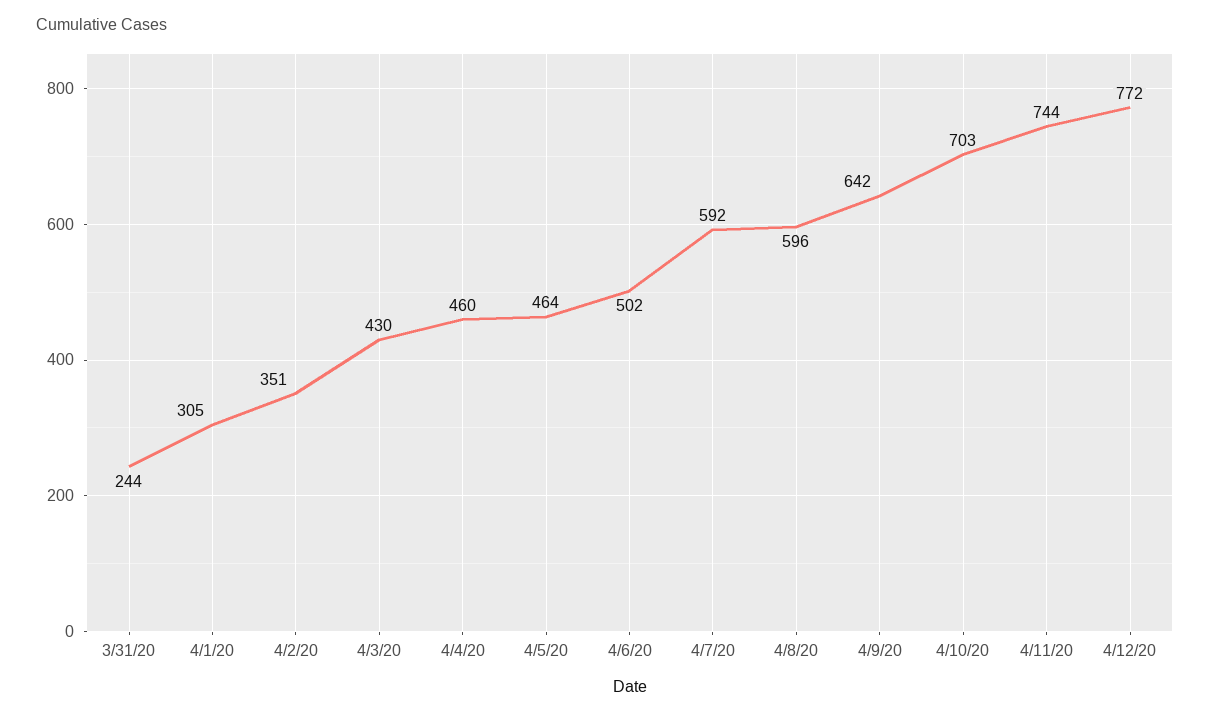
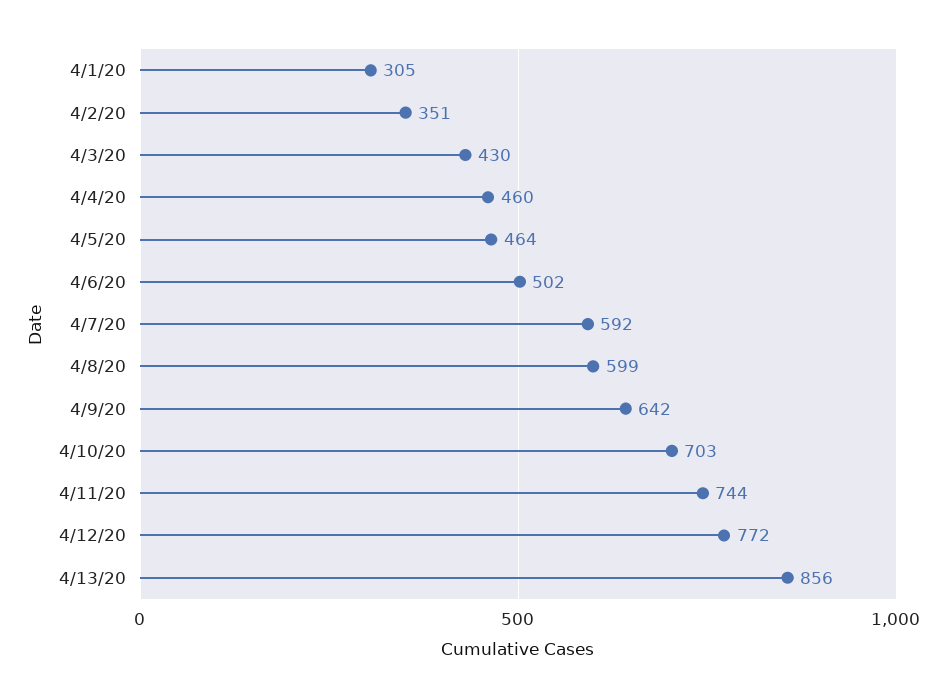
3/31/20: 244 -> none
4/8/20: 596 -> 599
4/13/20: none -> 856

